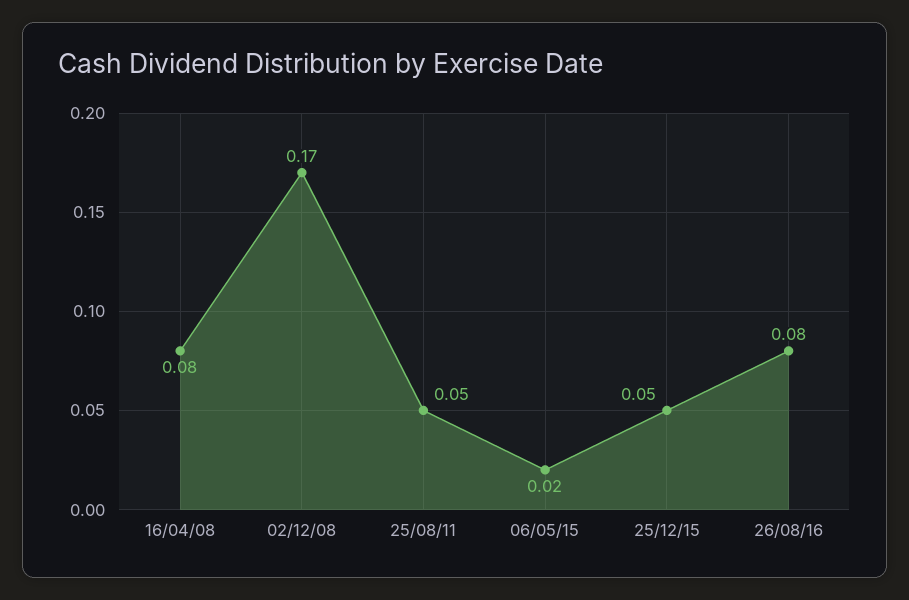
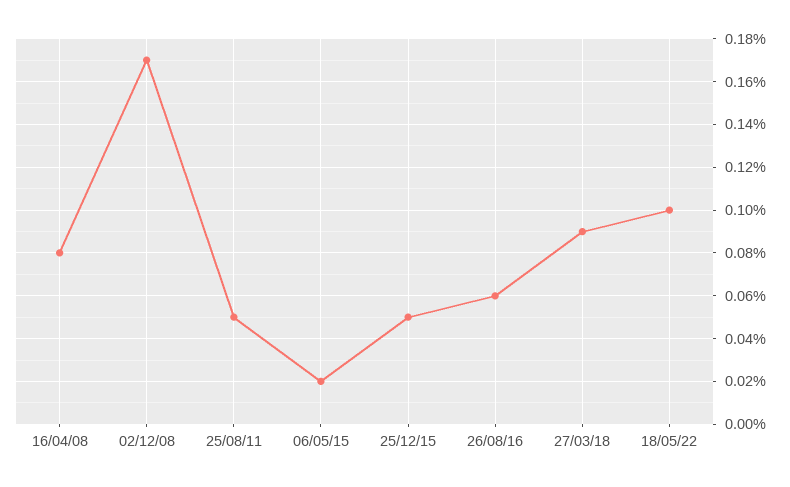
26/08/16: 0.08 -> 0.06
27/03/18: none -> 0.09
18/05/22: none -> 0.1

